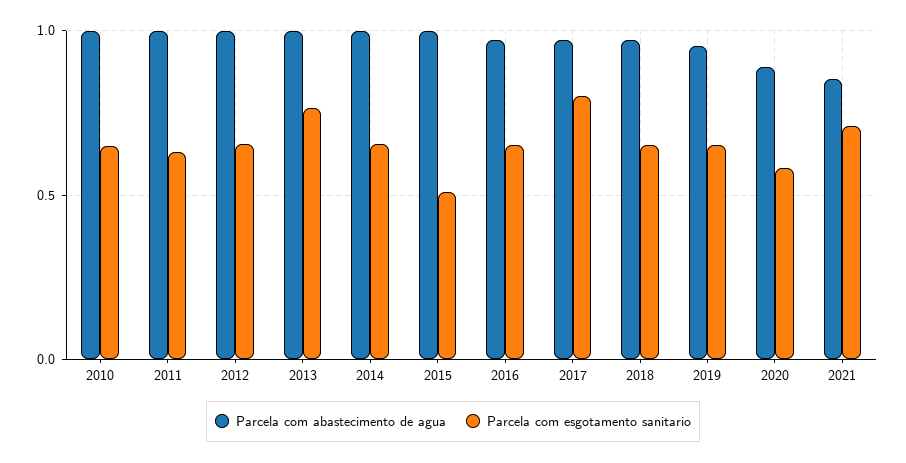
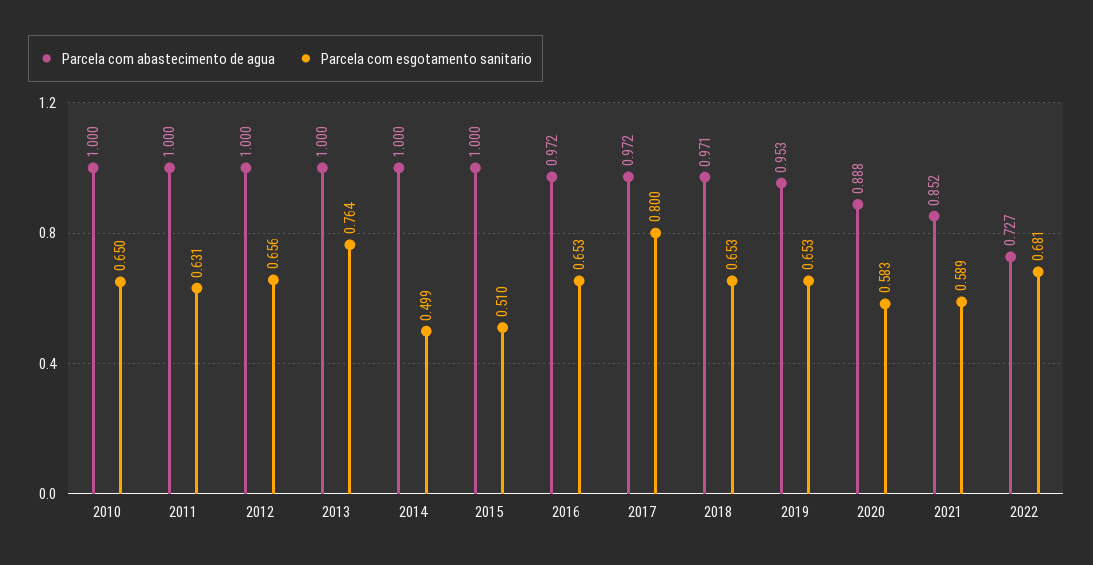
Parcela com esgotamento sanitario, 2014: 0.65 -> 0.499
Parcela com esgotamento sanitario, 2021: 0.7 -> 0.589
Parcela com abastecimento de agua, 2022: none -> 0.727
Parcela com esgotamento sanitario, 2022: none -> 0.681

